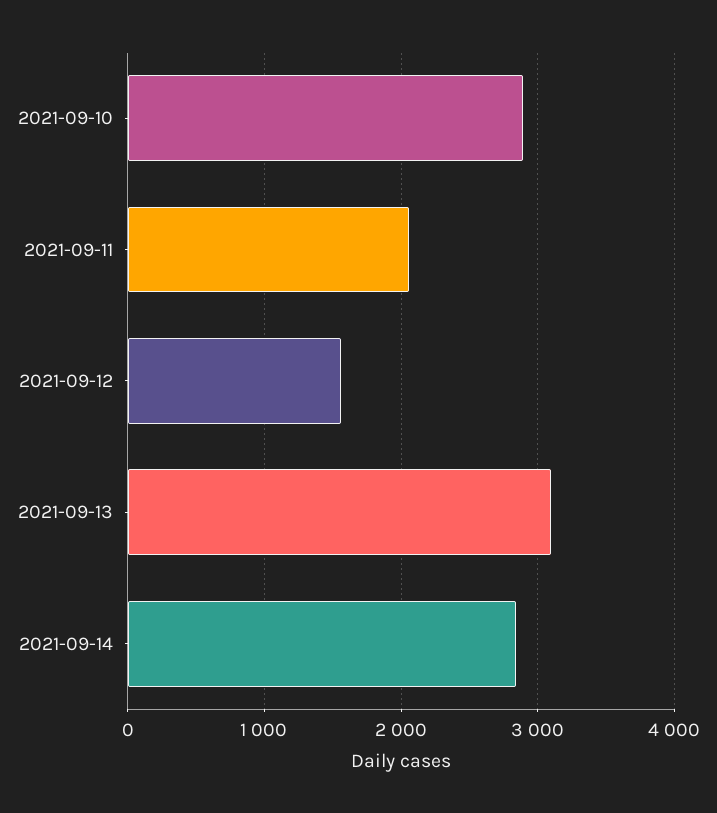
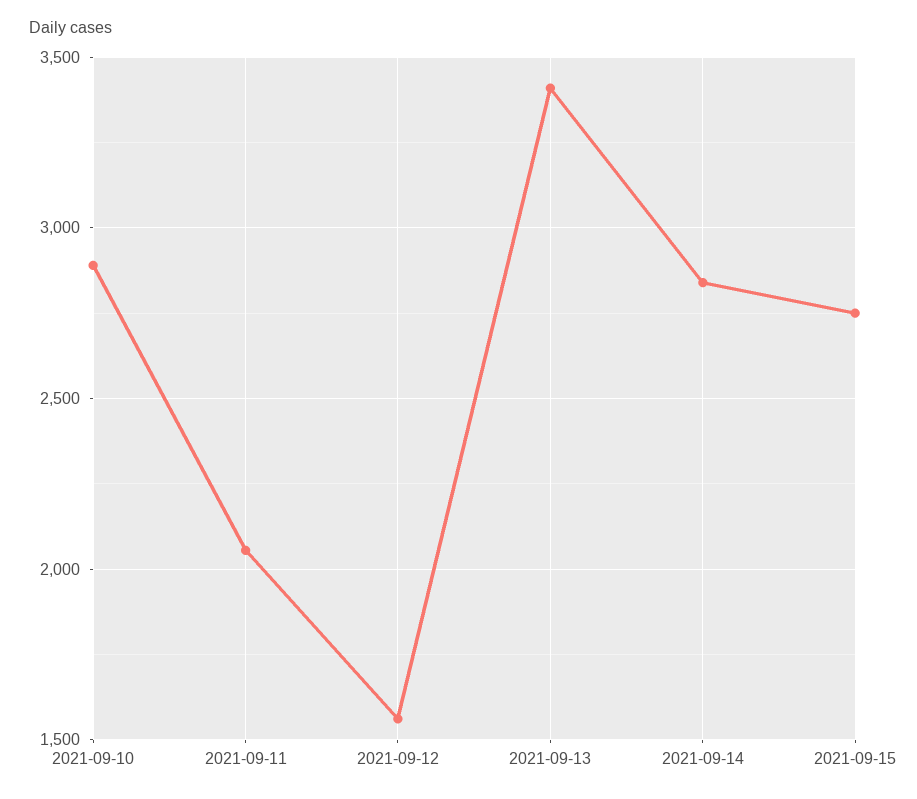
2021-09-13: 3100 -> 3400
2021-09-15: none -> 2750

